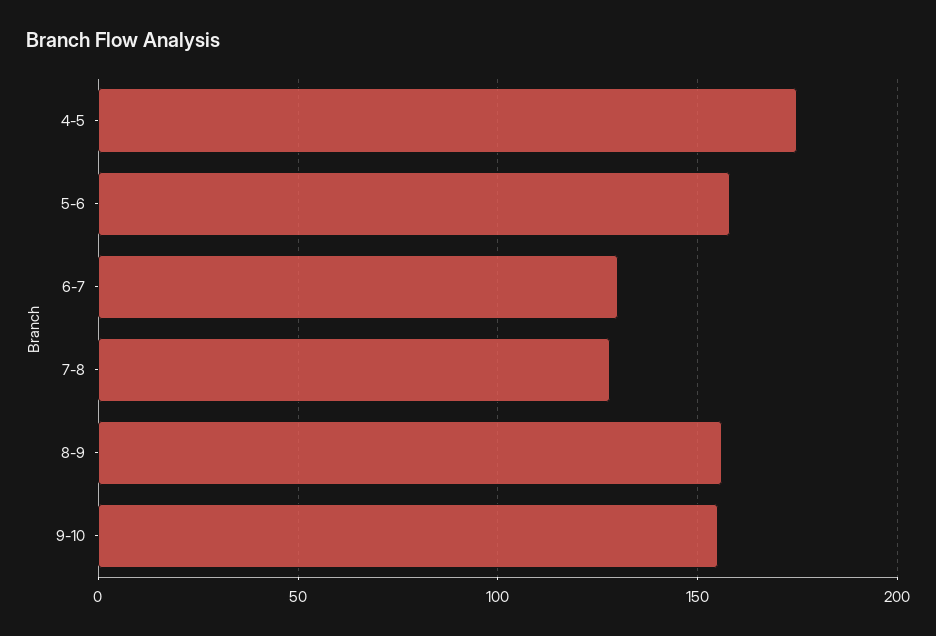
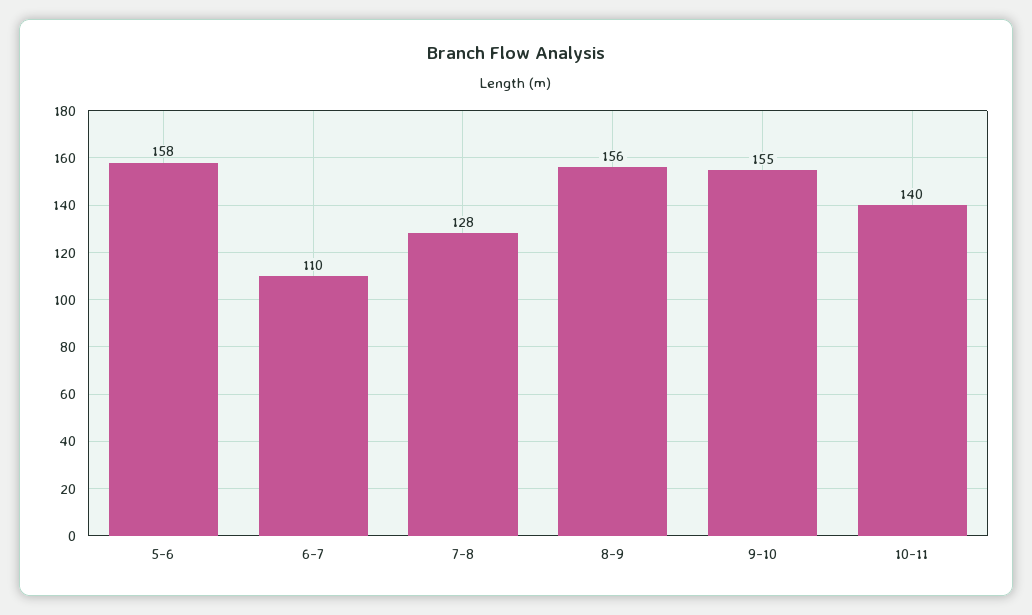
4-5: 175 -> none
6-7: 130 -> 110
10-11: none -> 140

